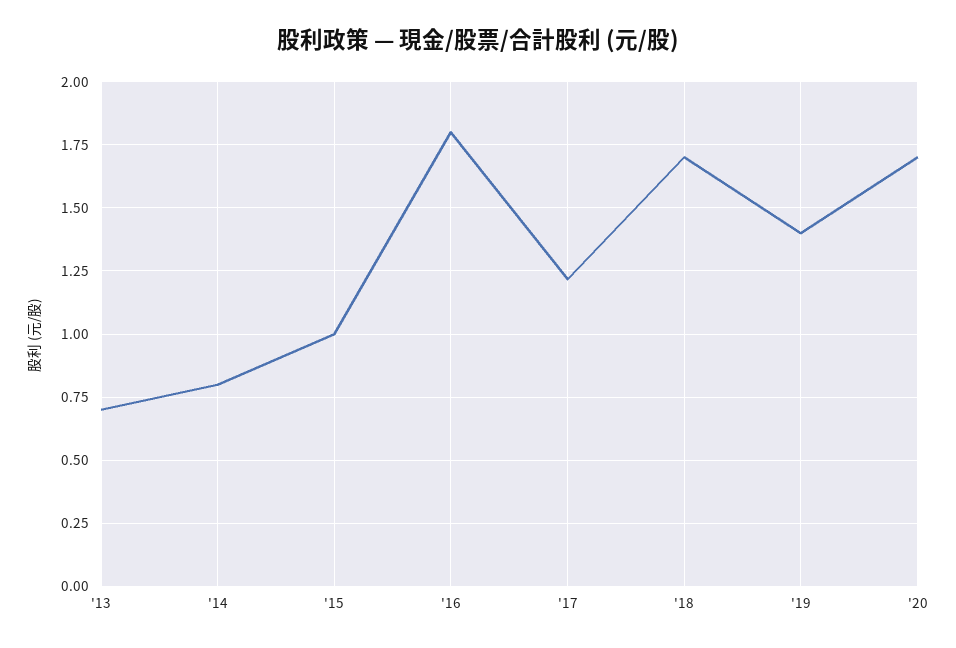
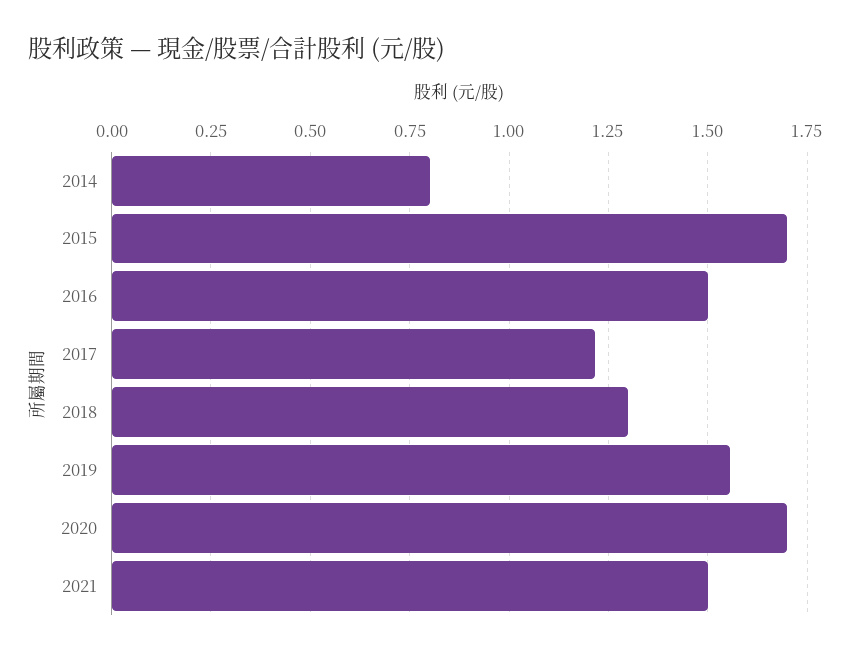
'13: 0.7 -> none
'15: 1 -> 1.7
'16: 1.8 -> 1.5
'18: 1.7 -> 1.3
'19: 1.4 -> 1.55
2021: none -> 1.5

